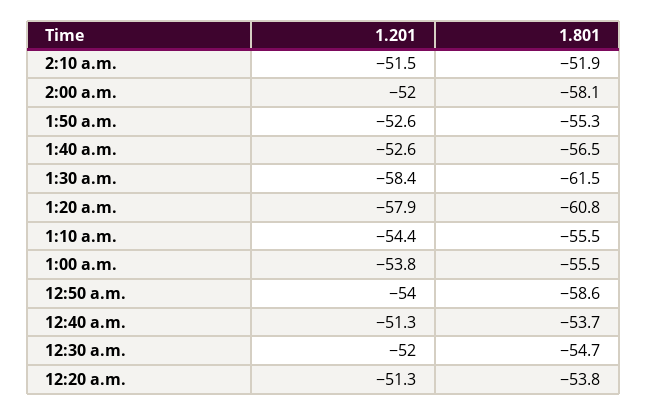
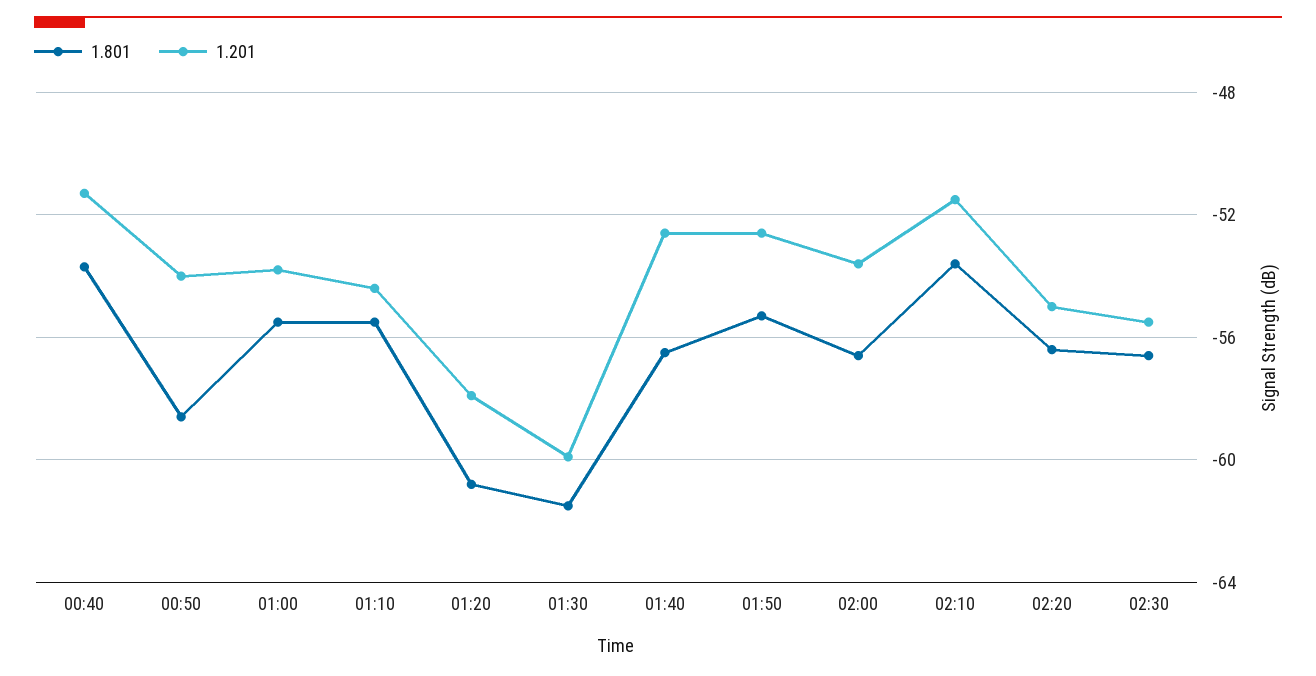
1.801, 2:10 a.m.: -51.9 -> -53.5
1.201, 2:00 a.m.: -52 -> -53.5
1.801, 2:00 a.m.: -58.1 -> -56.5
1.201, 1:30 a.m.: -58.4 -> -60
1.201, 12:30 a.m.: -52 -> none
1.801, 12:30 a.m.: -54.7 -> none
1.201, 12:20 a.m.: -51.3 -> none
1.801, 12:20 a.m.: -53.8 -> none
1.801, 02:20: none -> -56.5
1.201, 02:20: none -> -55
1.801, 02:30: none -> -56.5
1.201, 02:30: none -> -55.5

